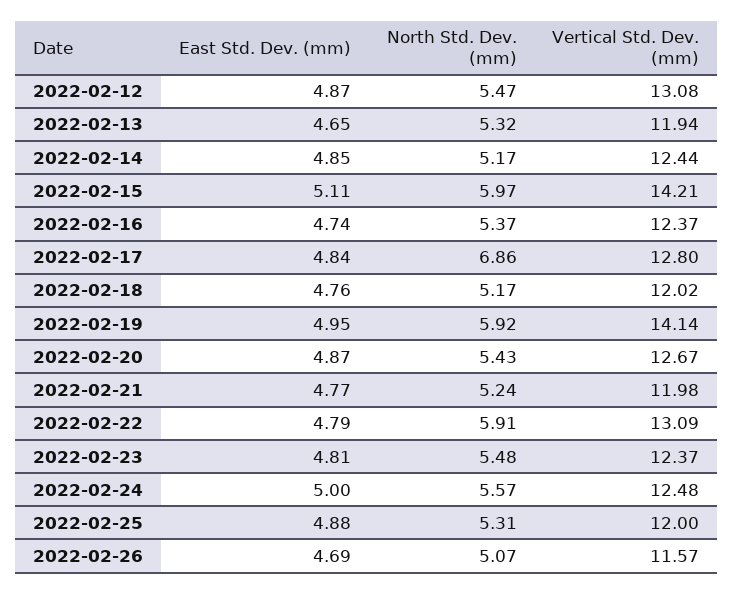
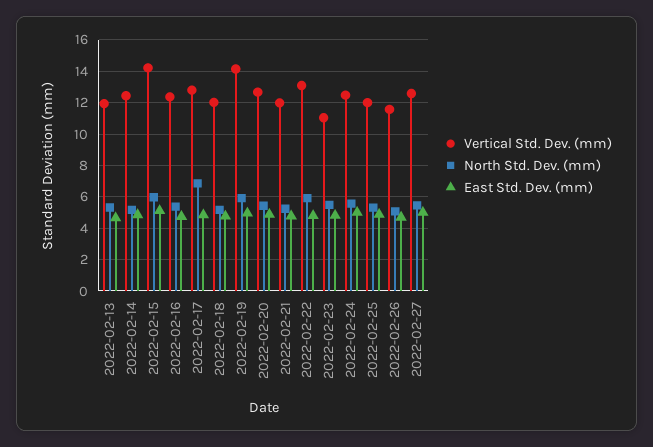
East Std. Dev. (mm), 2022-02-12: 4.87 -> none
North Std. Dev. (mm), 2022-02-12: 5.47 -> none
Vertical Std. Dev. (mm), 2022-02-12: 13.08 -> none
Vertical Std. Dev. (mm), 2022-02-23: 12.37 -> 11
Vertical Std. Dev. (mm), 2022-02-27: none -> 12.5
North Std. Dev. (mm), 2022-02-27: none -> 5.5
East Std. Dev. (mm), 2022-02-27: none -> 5

